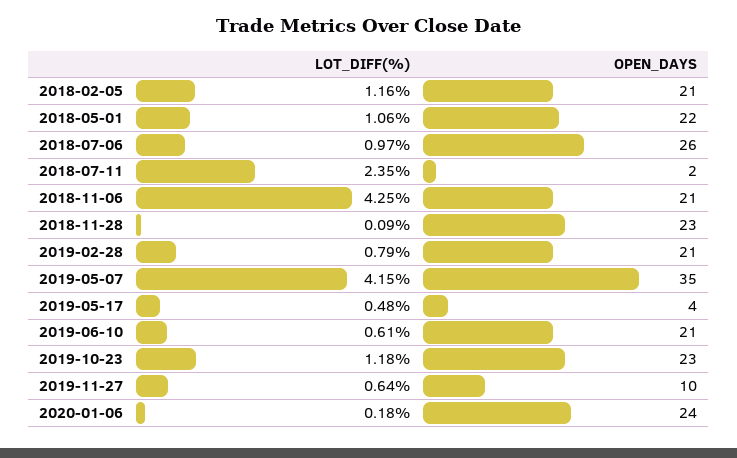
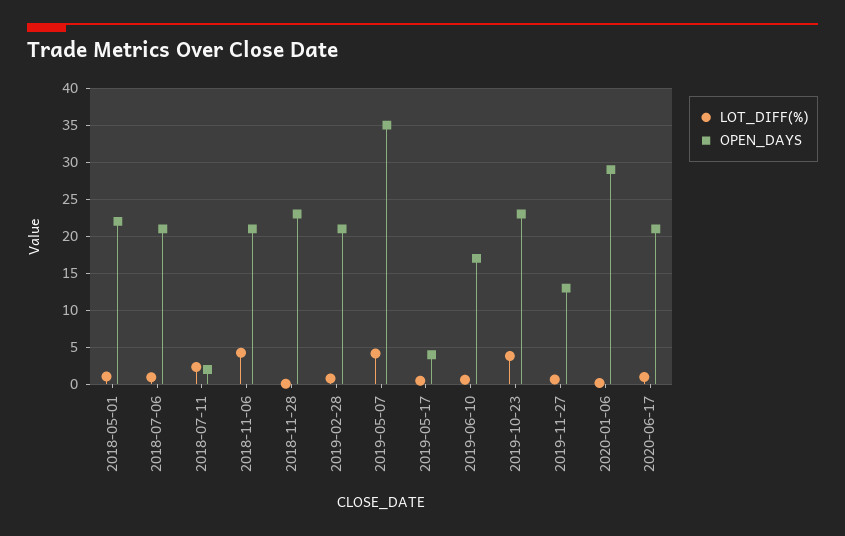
LOT_DIFF(%), 2018-02-05: 1.16 -> none
OPEN_DAYS, 2018-02-05: 21 -> none
OPEN_DAYS, 2018-07-06: 26 -> 21
OPEN_DAYS, 2019-06-10: 21 -> 17
LOT_DIFF(%), 2019-10-23: 1.18 -> 4
OPEN_DAYS, 2019-11-27: 10 -> 13
OPEN_DAYS, 2020-01-06: 24 -> 29
LOT_DIFF(%), 2020-06-17: none -> 1
OPEN_DAYS, 2020-06-17: none -> 21

